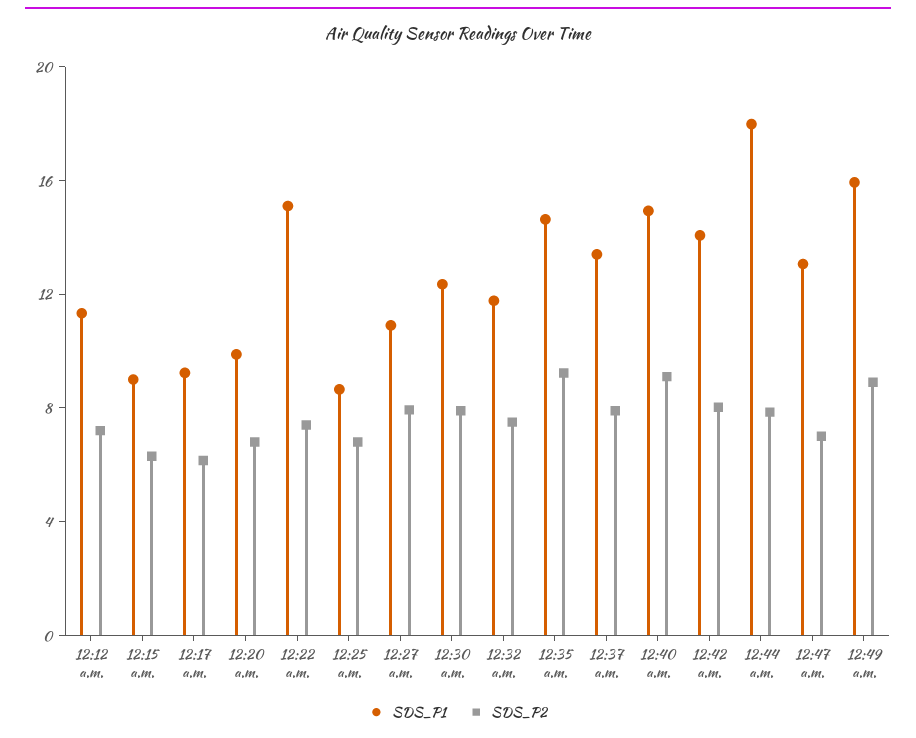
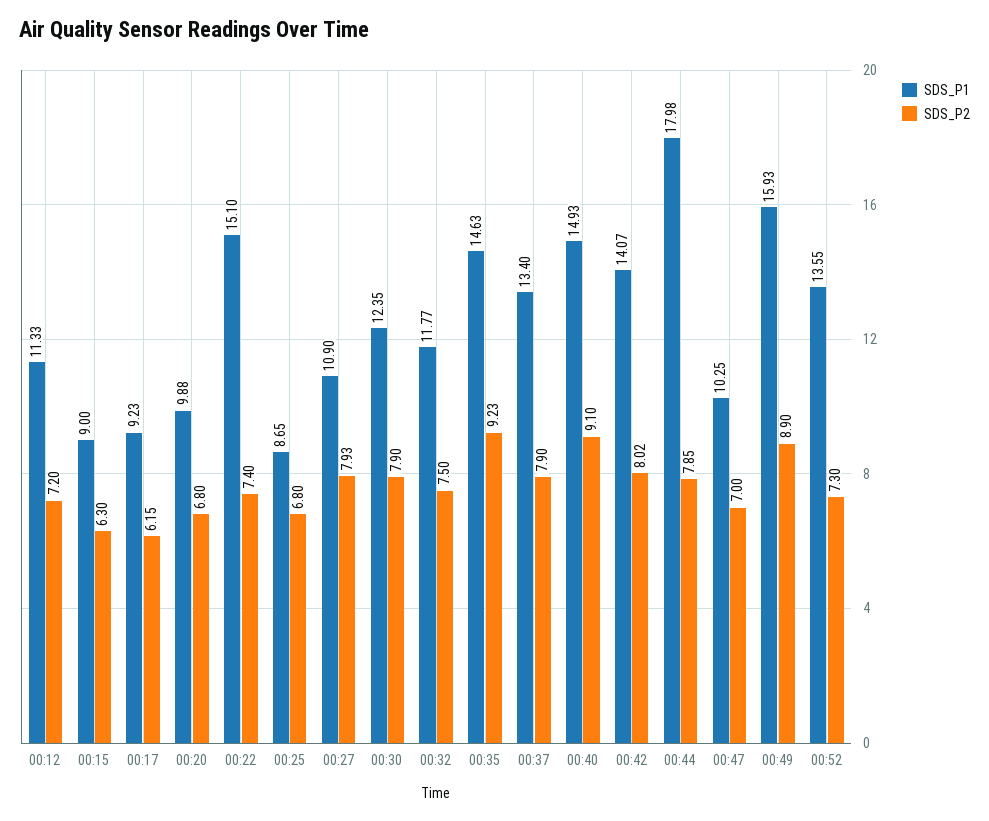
SDS_P1, 12:47 a.m.: 13 -> 10.25
SDS_P1, 00:52: none -> 13.55
SDS_P2, 00:52: none -> 7.3

